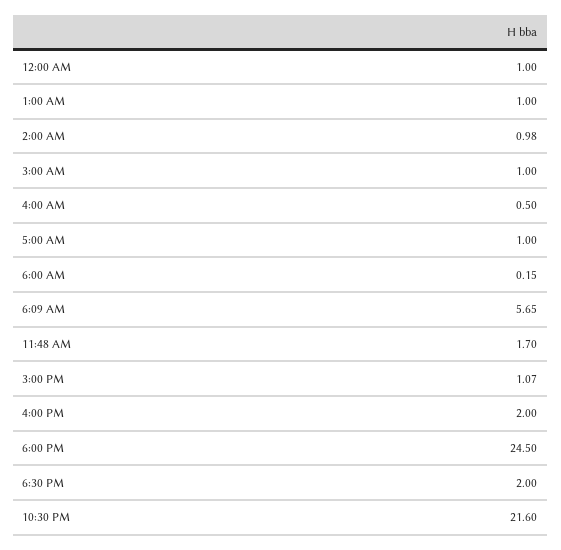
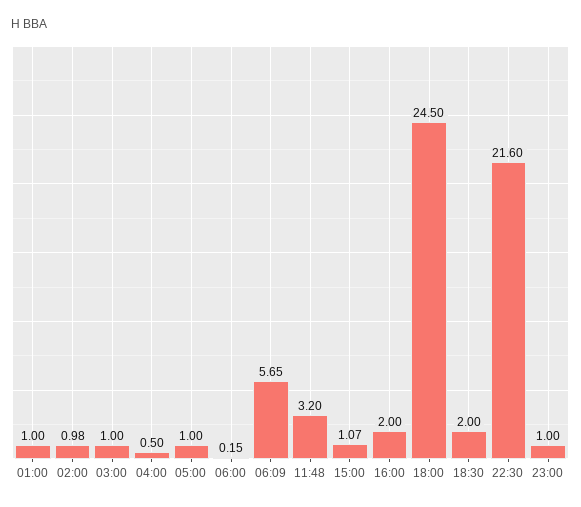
12:00 AM: 1 -> none
11:48 AM: 1.7 -> 3.2
23:00: none -> 1

